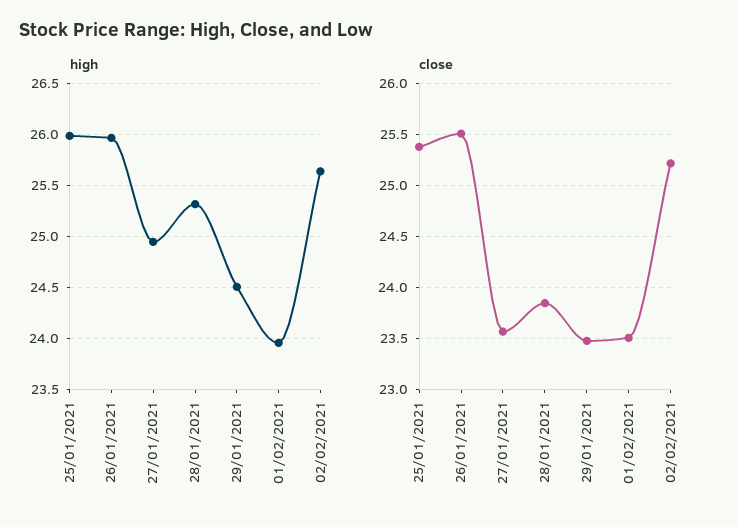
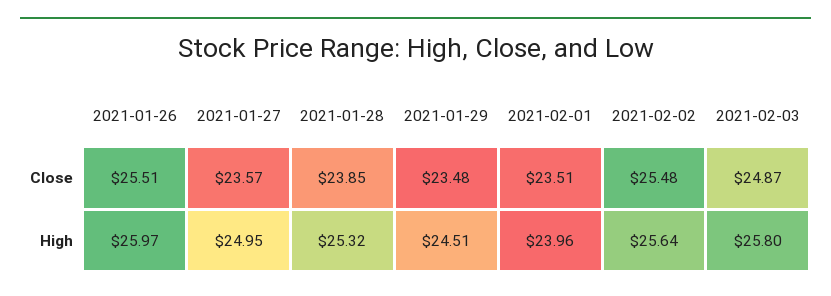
high, 25/01/2021: 26 -> none
close, 25/01/2021: 25.4 -> none
close, 02/02/2021: 25.2 -> 25.48
close, 2021-02-03: none -> 24.87
high, 2021-02-03: none -> 25.8

